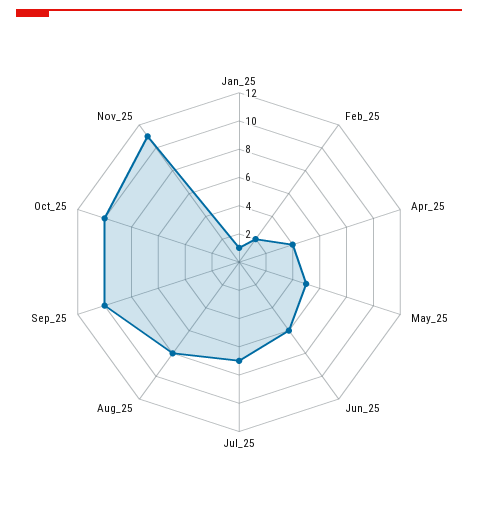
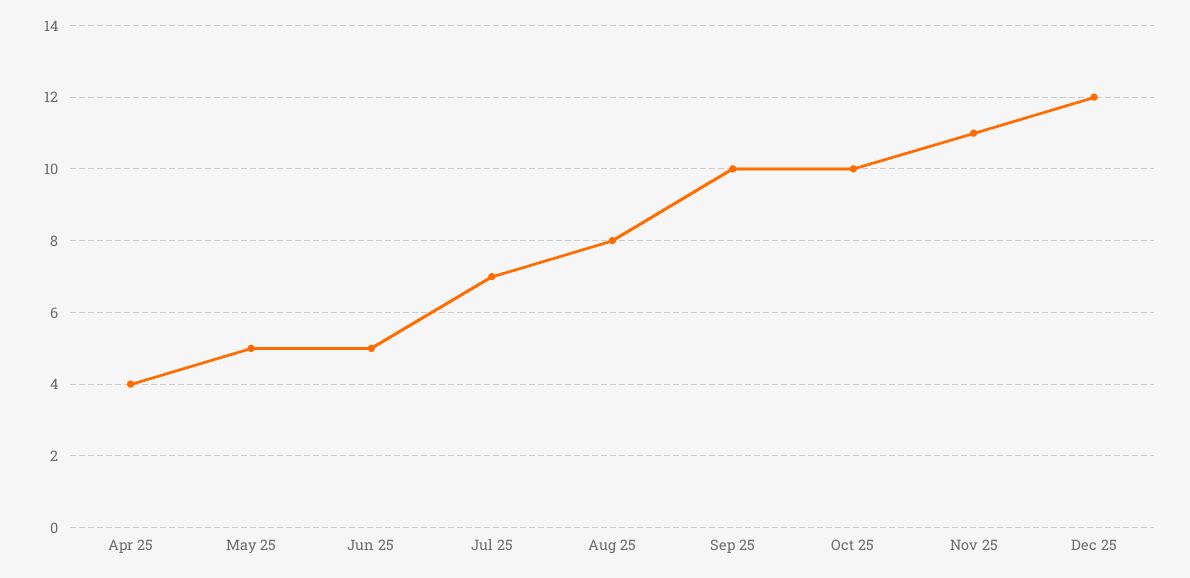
Jan_25: 1 -> none
Feb_25: 2 -> none
Jun_25: 6 -> 5
Dec 25: none -> 12

